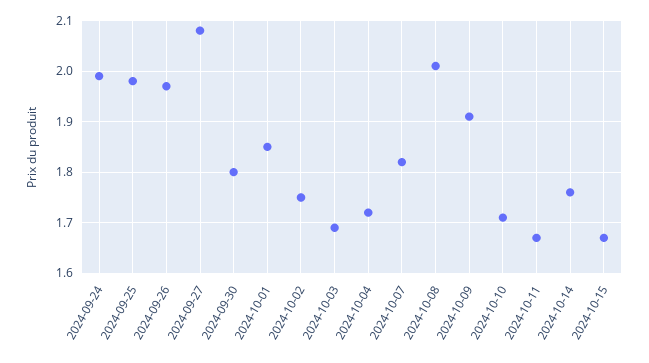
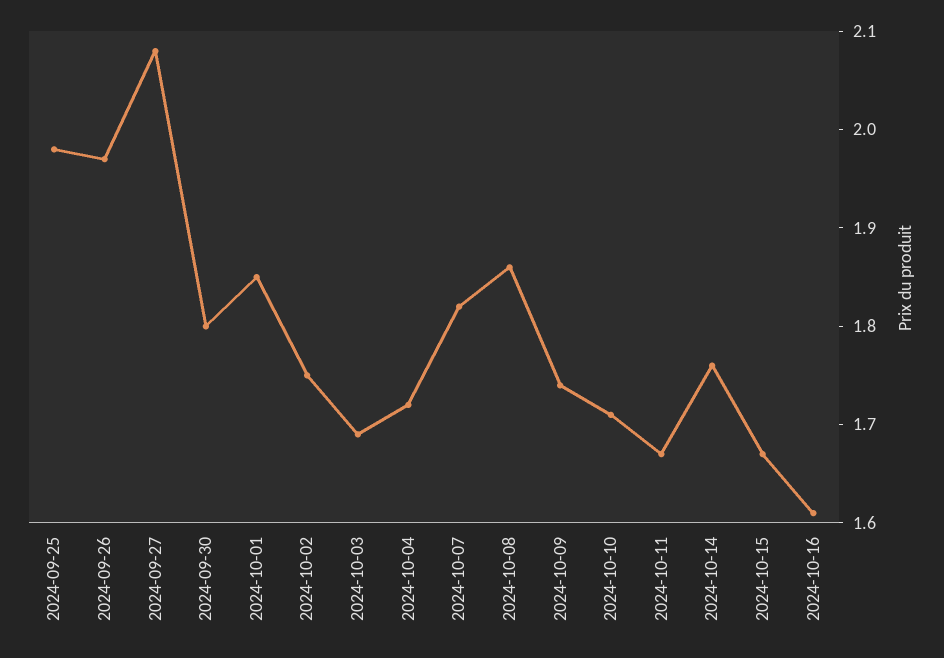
2024-09-24: 2 -> none
2024-10-08: 2 -> 1.86
2024-10-09: 1.9 -> 1.74
2024-10-16: none -> 1.61

